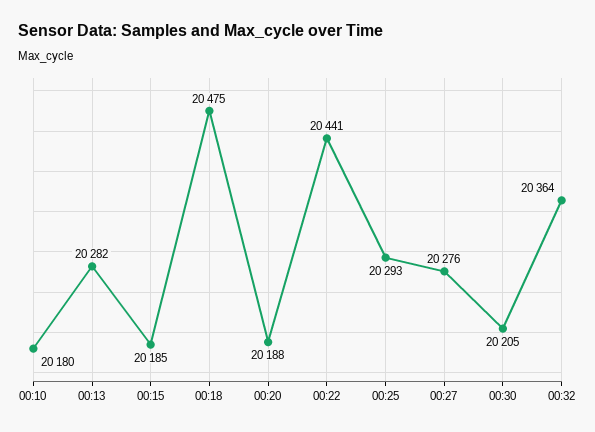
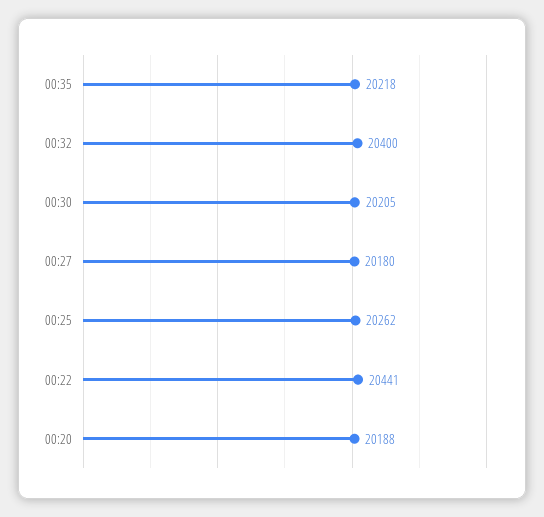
00:10: 20180 -> none
00:13: 20282 -> none
00:15: 20185 -> none
00:18: 20475 -> none
00:25: 20293 -> 20262
00:27: 20276 -> 20180
00:32: 20364 -> 20400
00:35: none -> 20218

